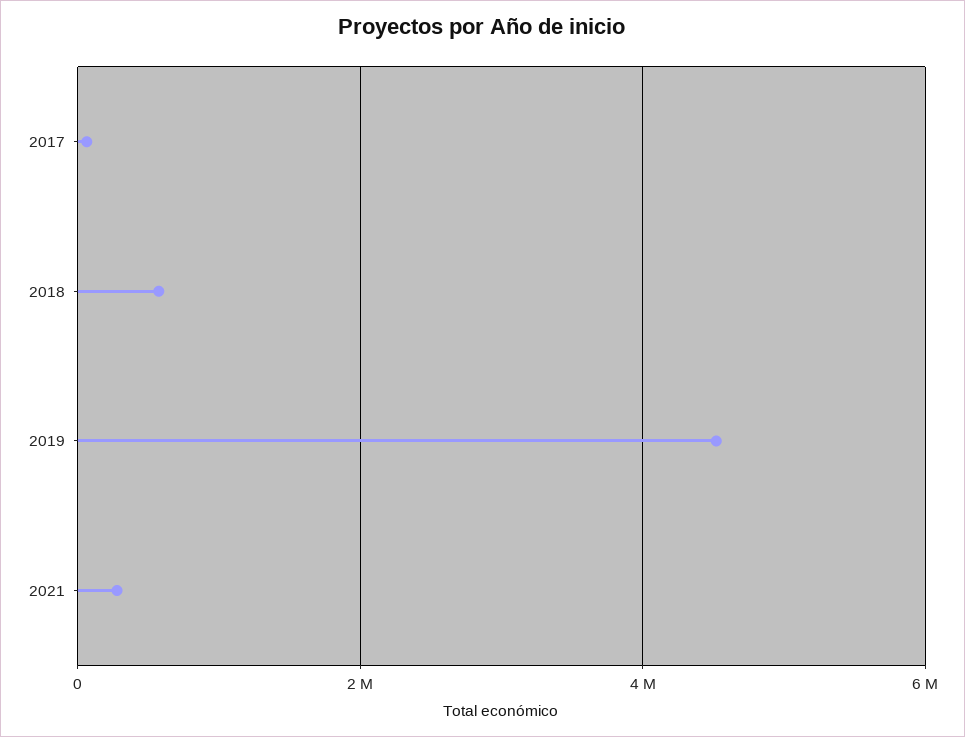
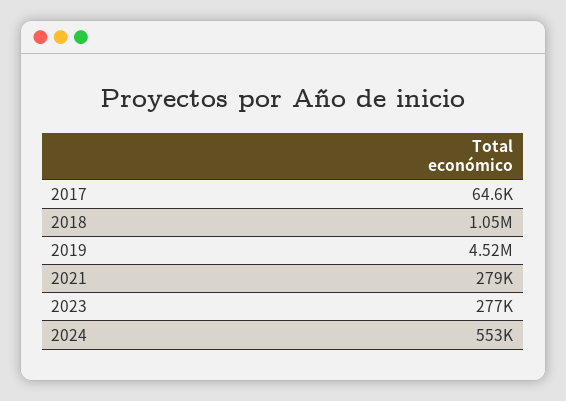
2018: 600000 -> 1050000
2023: none -> 277000
2024: none -> 553000

